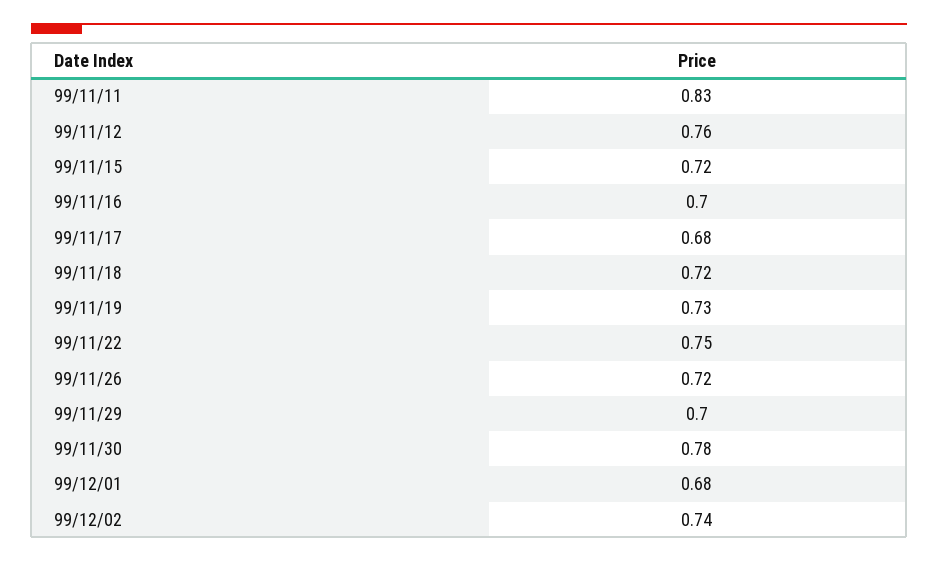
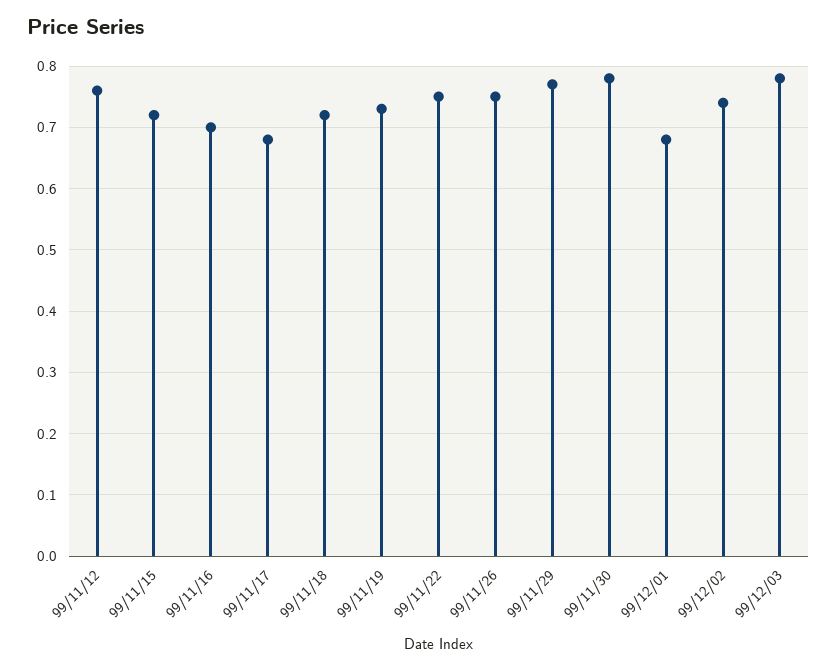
99/11/11: 0.83 -> none
99/11/26: 0.72 -> 0.75
99/11/29: 0.7 -> 0.77
99/12/03: none -> 0.78

